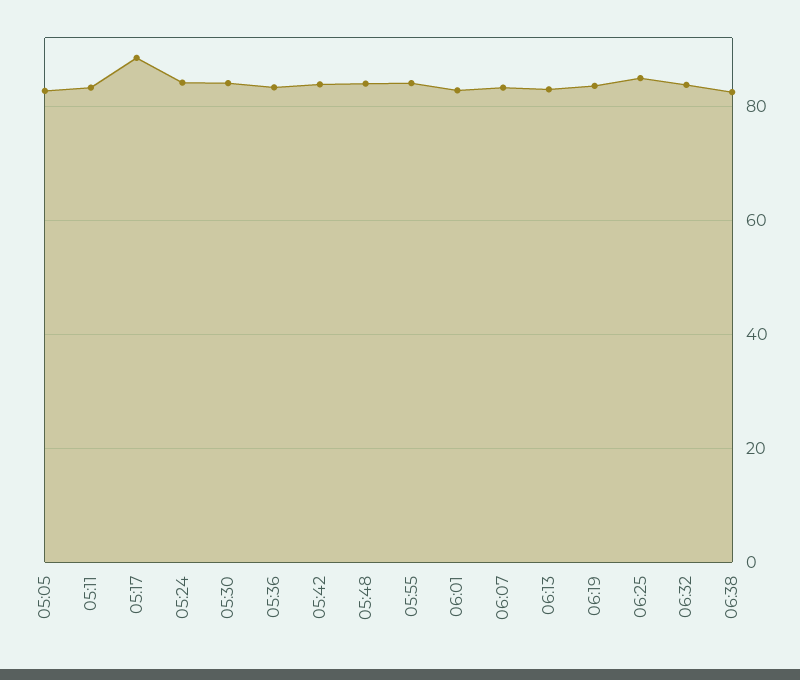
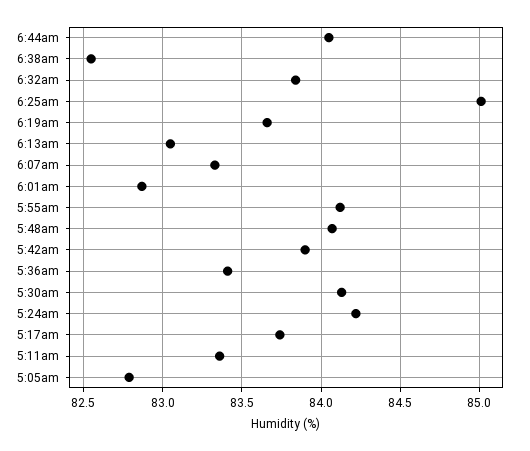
05:17: 88 -> 83.75
6:44am: none -> 84.05

